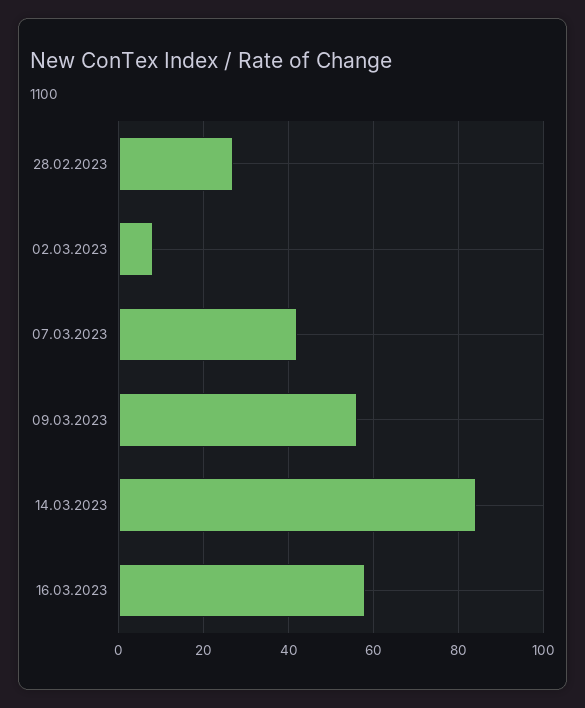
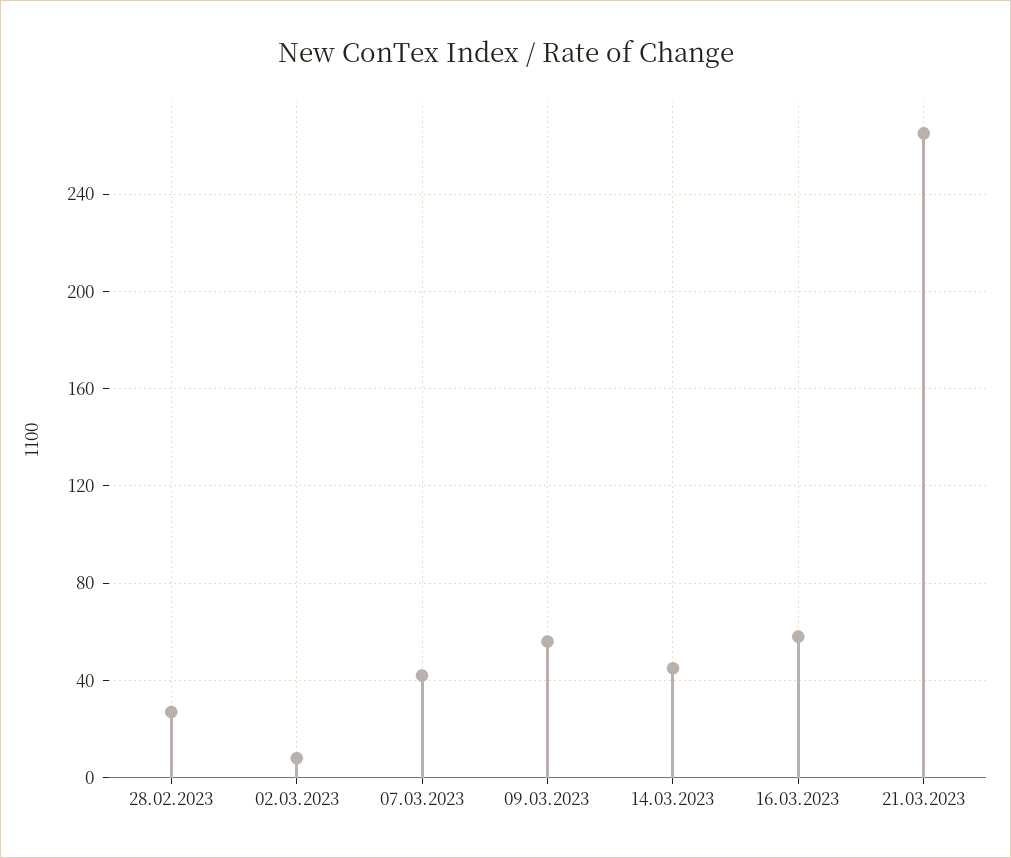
14.03.2023: 85 -> 45
21.03.2023: none -> 265

